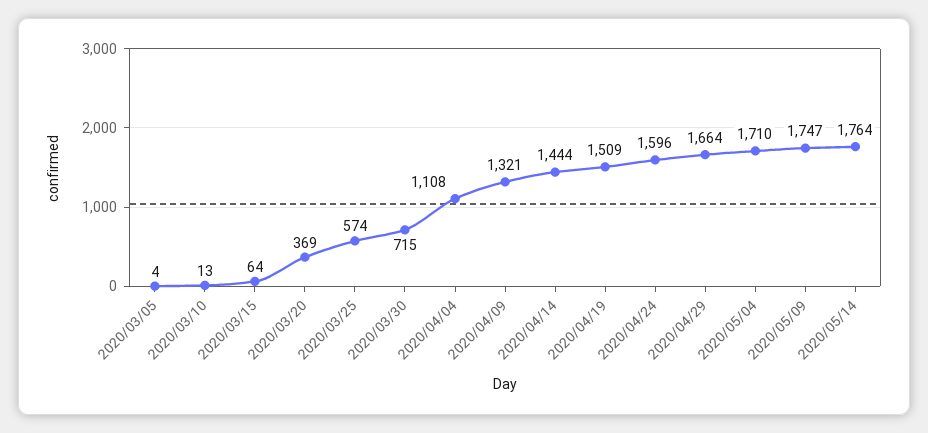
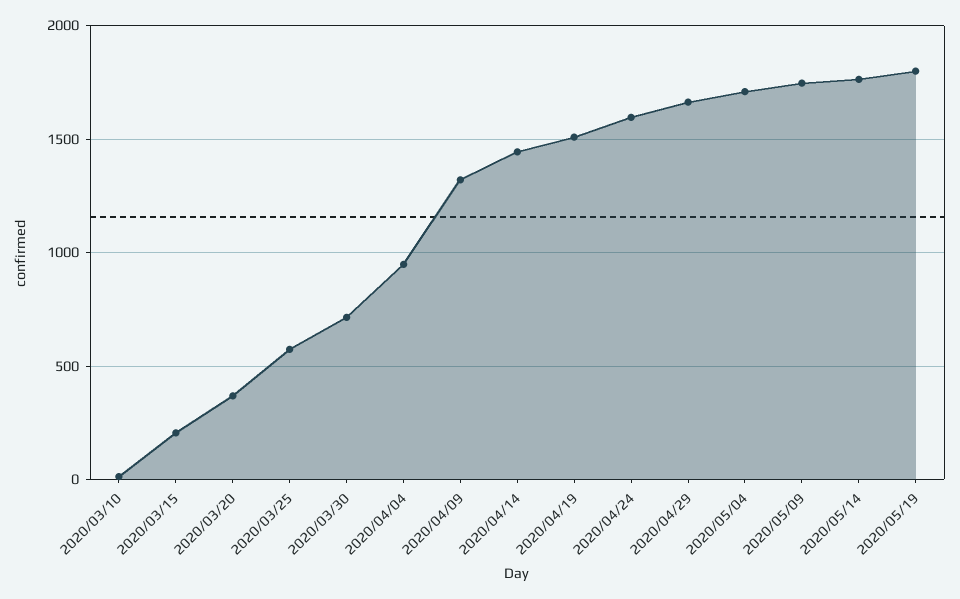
2020/03/05: 4 -> none
2020/03/15: 64 -> 200
2020/04/04: 1108 -> 950
2020/05/19: none -> 1800

